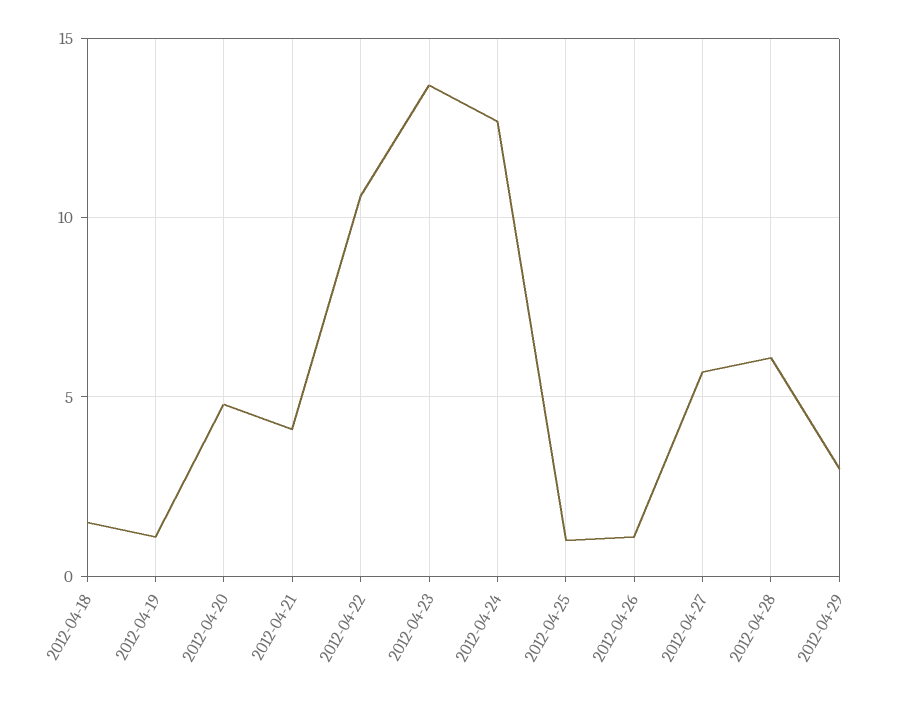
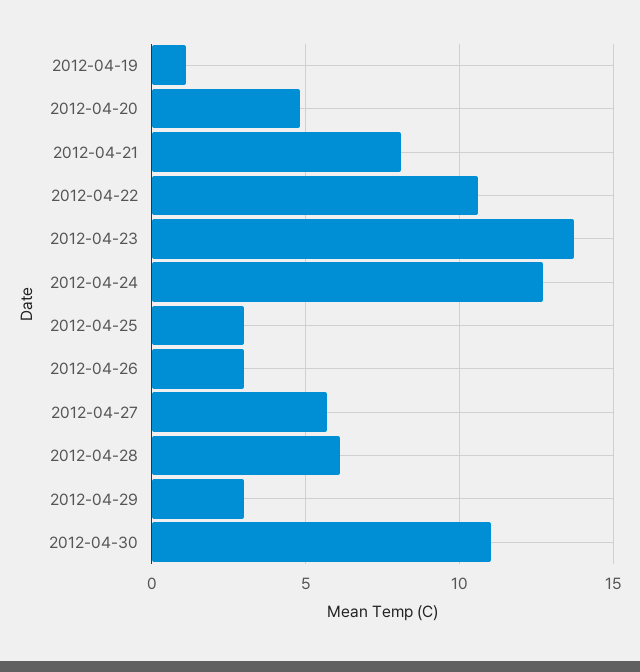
2012-04-18: 1.5 -> none
2012-04-21: 4 -> 8
2012-04-25: 1 -> 3
2012-04-26: 1 -> 3
2012-04-30: none -> 11

